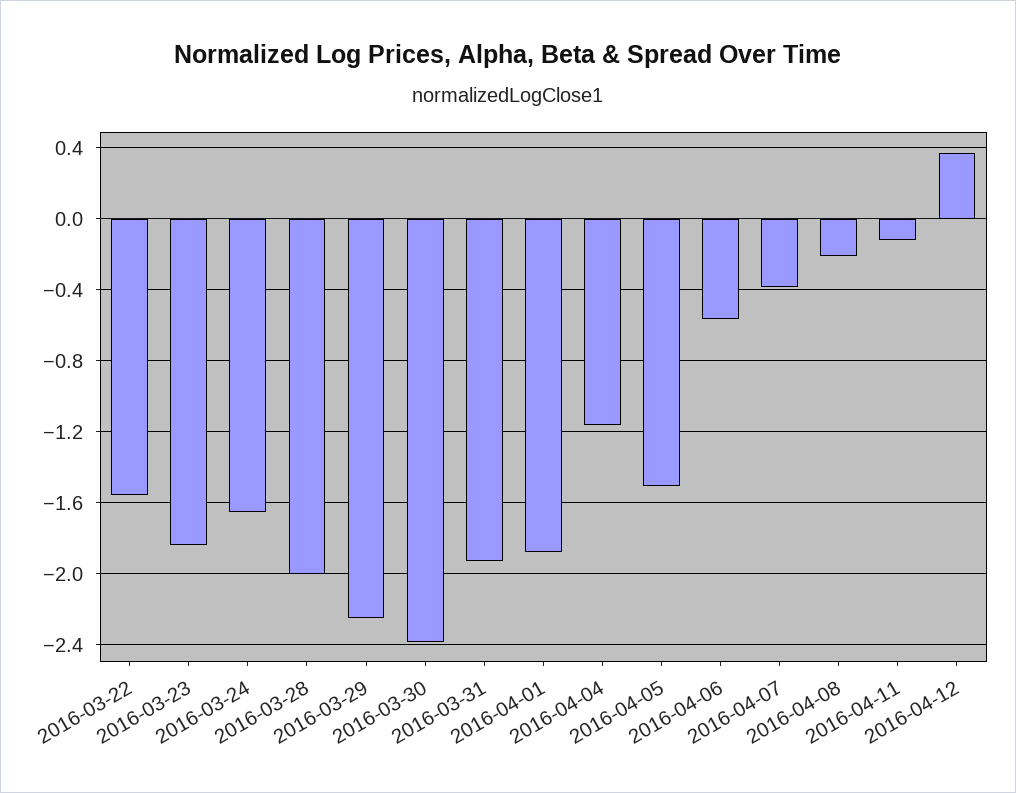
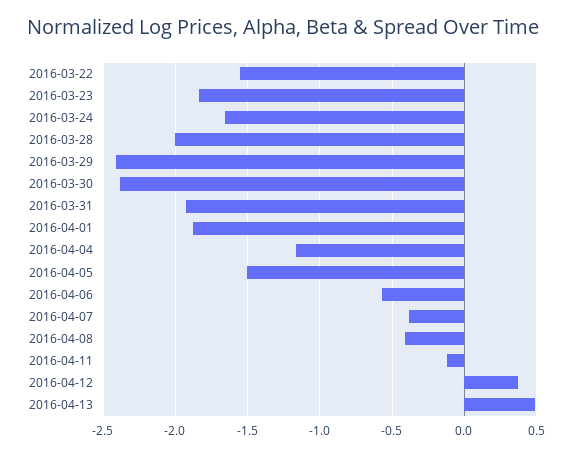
2016-03-29: -2.25 -> -2.4
2016-04-08: -0.2 -> -0.4
2016-04-13: none -> 0.5

